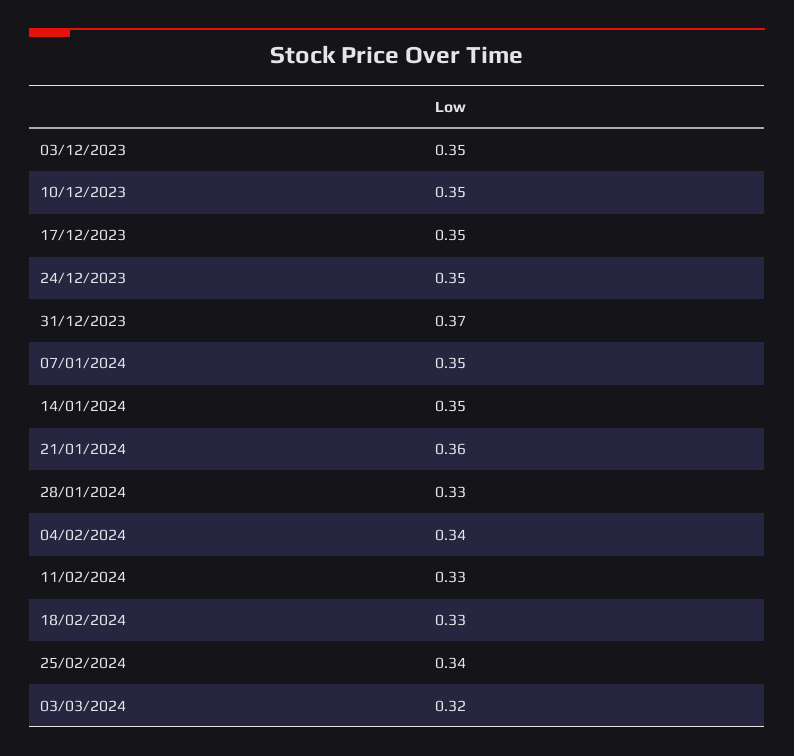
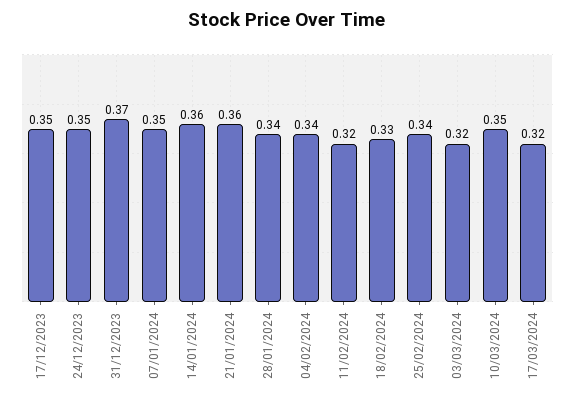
03/12/2023: 0.35 -> none
10/12/2023: 0.35 -> none
14/01/2024: 0.35 -> 0.36
28/01/2024: 0.33 -> 0.34
11/02/2024: 0.33 -> 0.32
10/03/2024: none -> 0.35
17/03/2024: none -> 0.32

